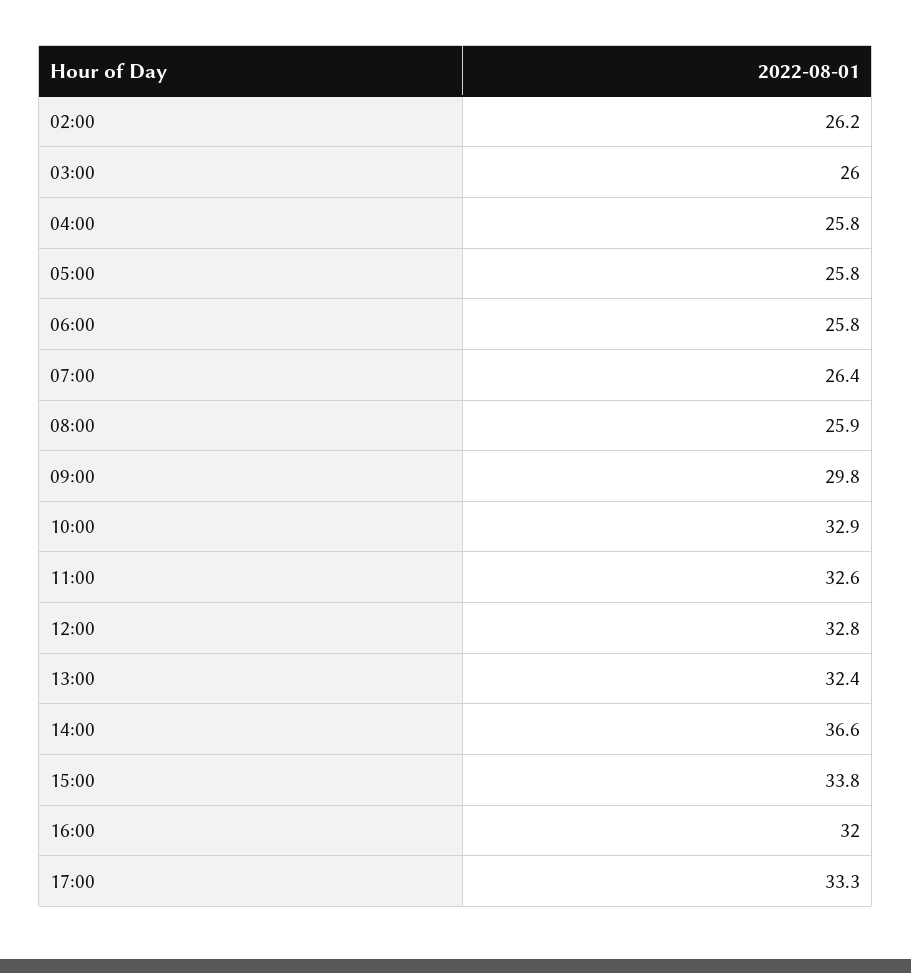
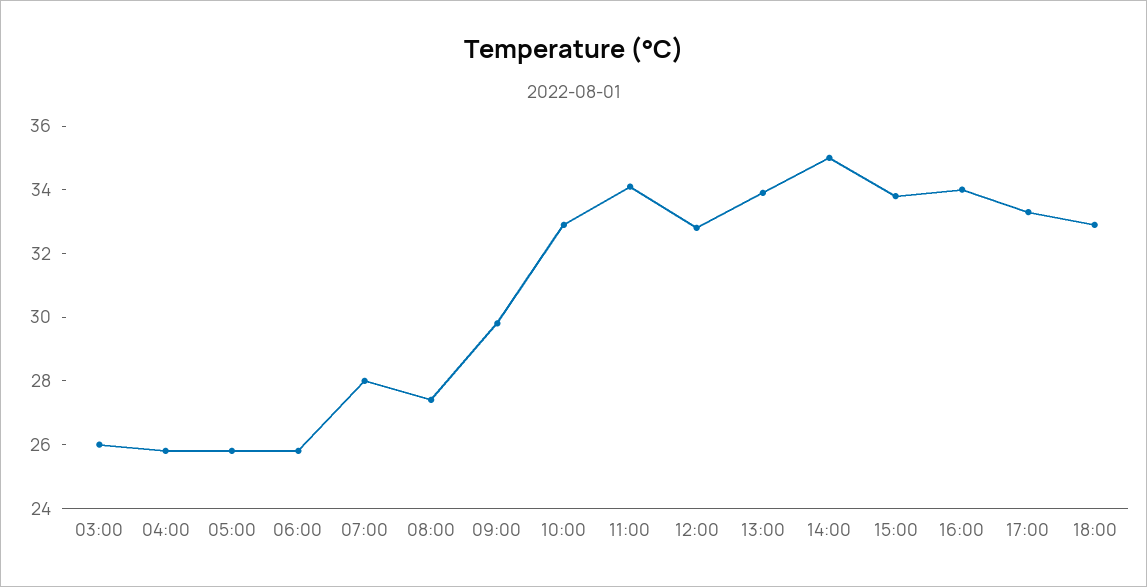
02:00: 26.2 -> none
07:00: 26.4 -> 28
08:00: 25.9 -> 27.5
11:00: 32.6 -> 34
13:00: 32.4 -> 34
14:00: 36.6 -> 35
16:00: 32 -> 34
18:00: none -> 33

